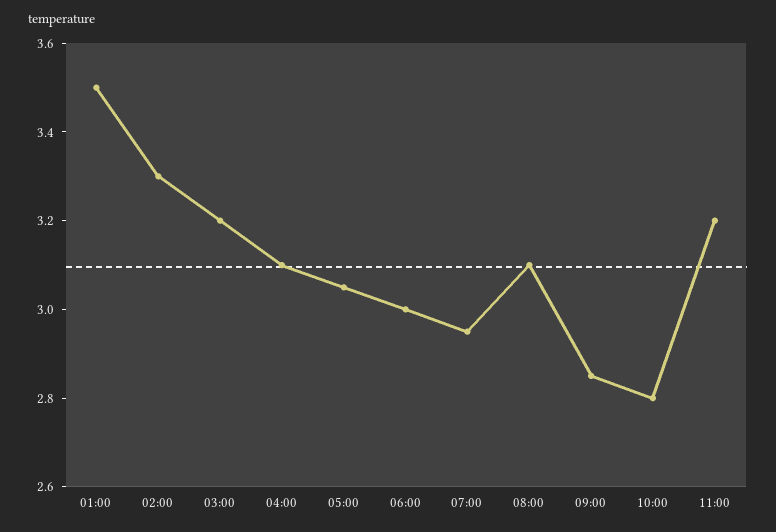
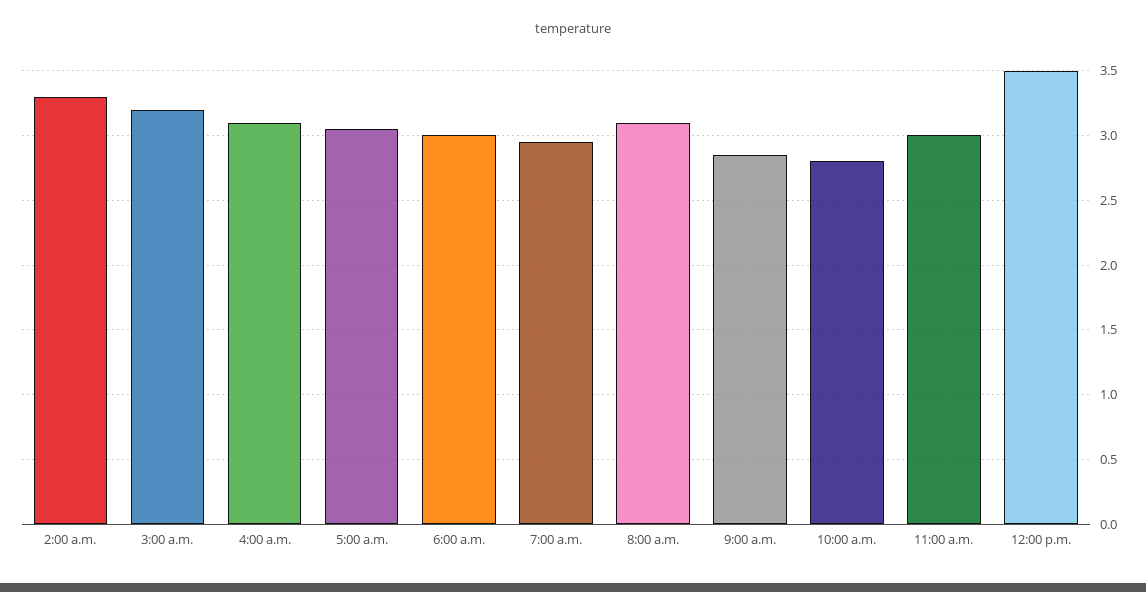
01:00: 3.5 -> none
11:00: 3.2 -> 3
12:00 p.m.: none -> 3.5

